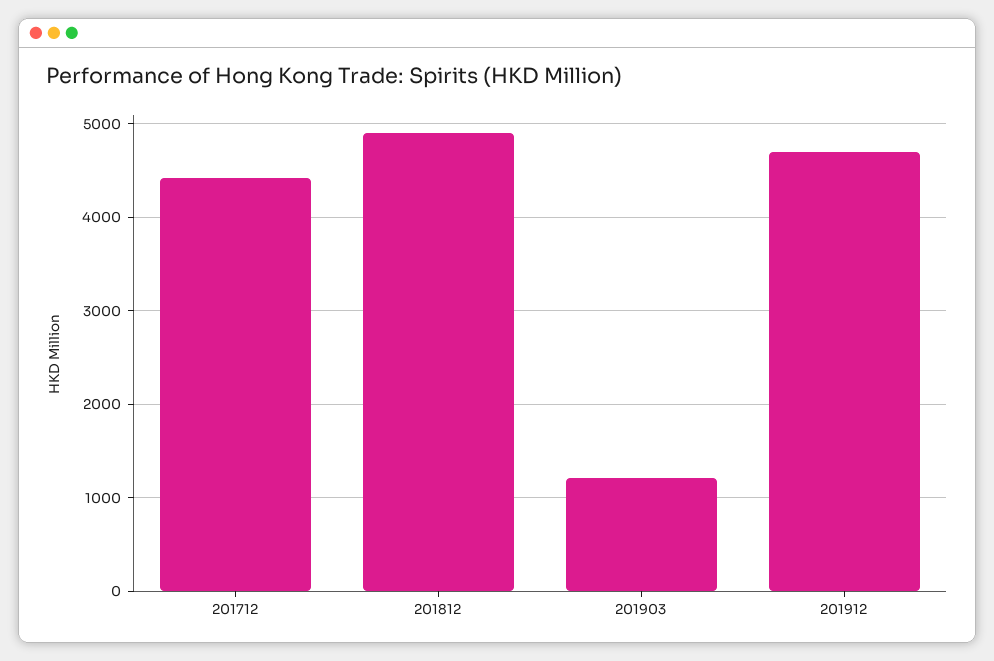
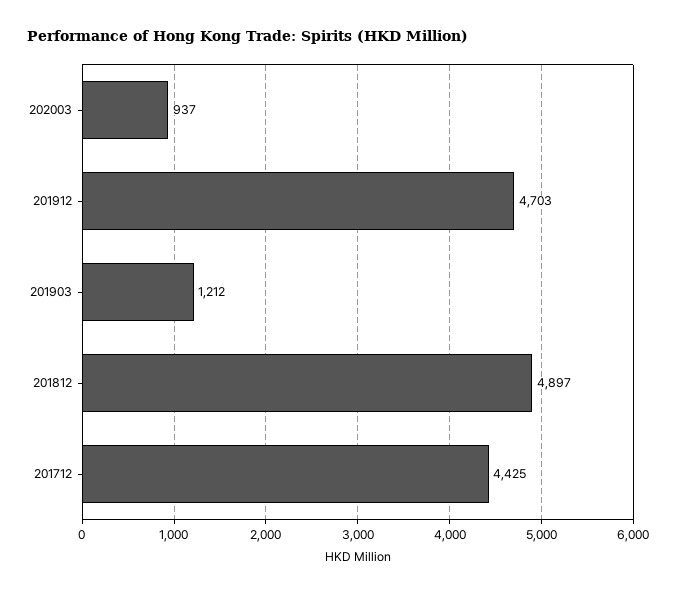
202003: none -> 937

